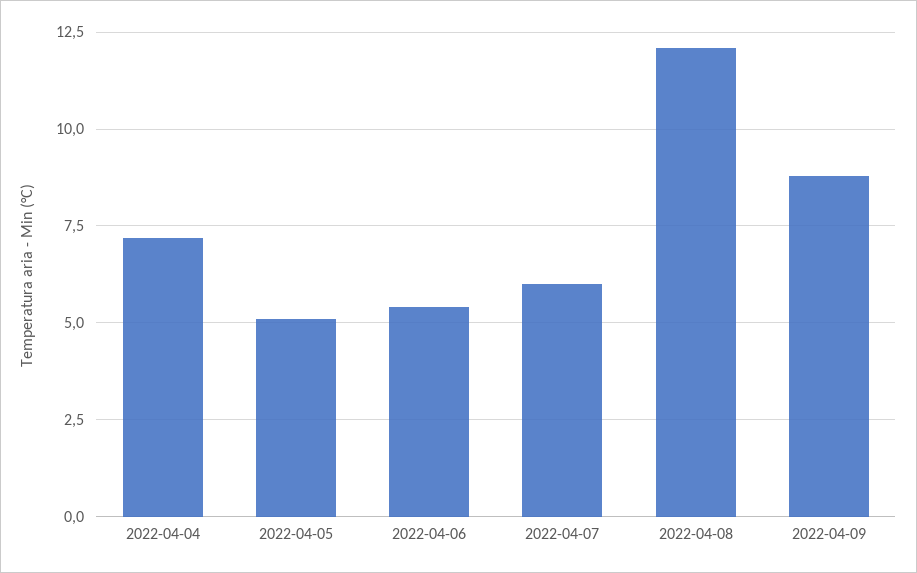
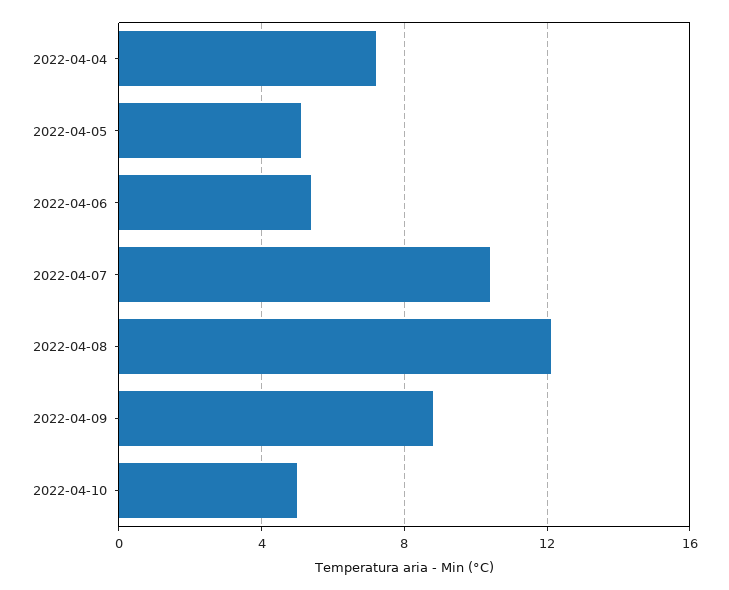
2022-04-07: 6 -> 10.5
2022-04-10: none -> 5

